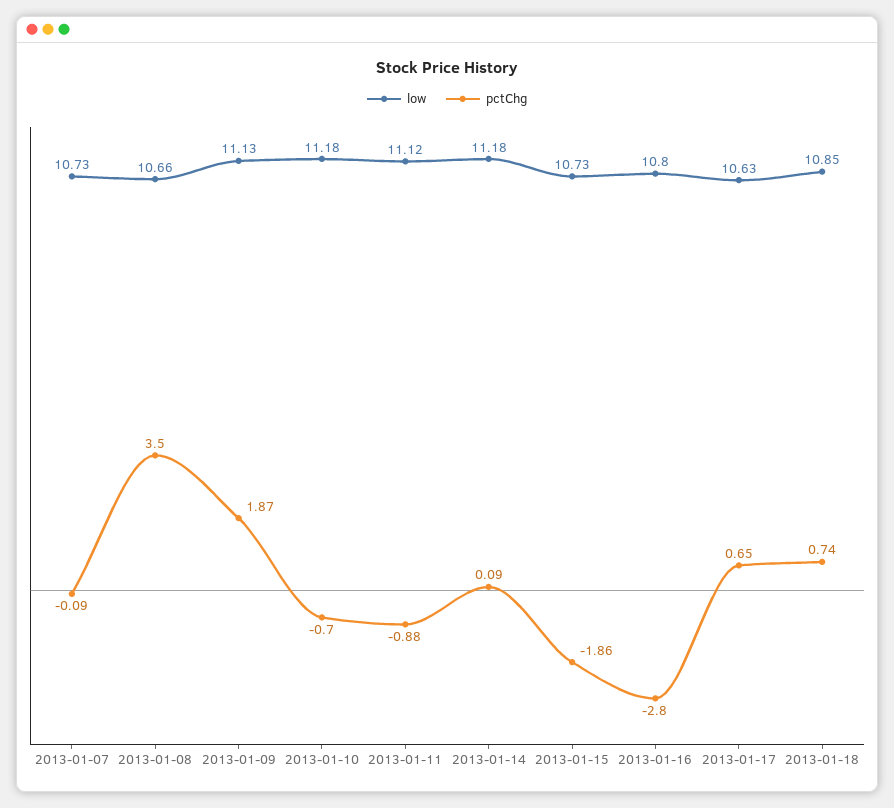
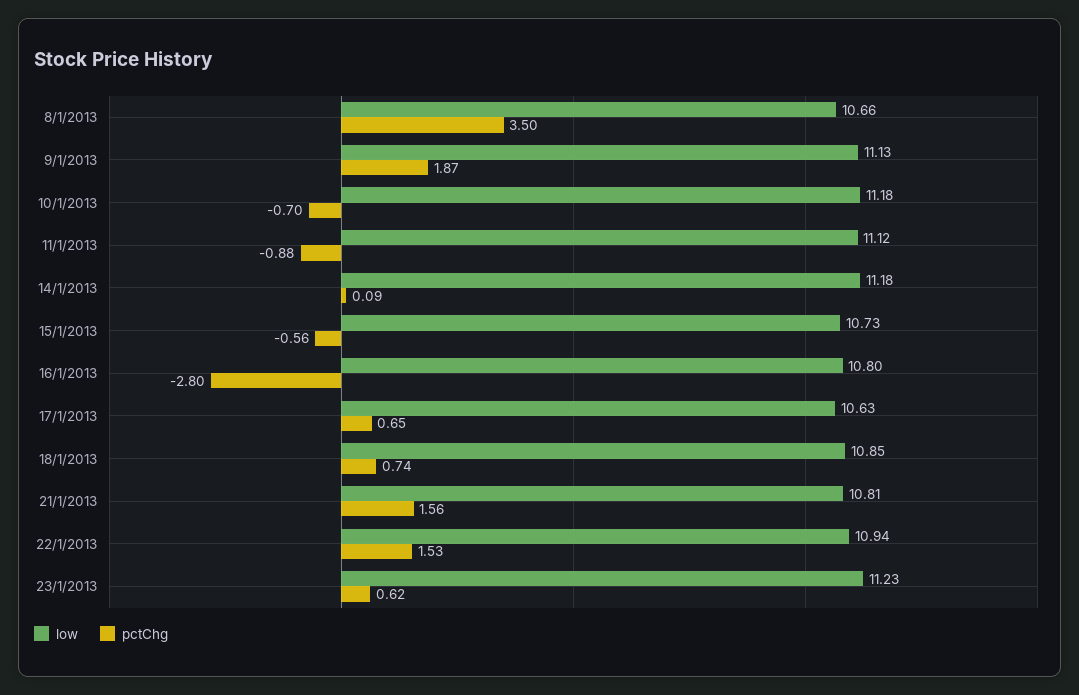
low, 2013-01-07: 10.73 -> none
pctChg, 2013-01-07: -0.09 -> none
pctChg, 2013-01-15: -1.86 -> -0.56
low, 21/1/2013: none -> 10.81
pctChg, 21/1/2013: none -> 1.56
low, 22/1/2013: none -> 10.94
pctChg, 22/1/2013: none -> 1.53
low, 23/1/2013: none -> 11.23
pctChg, 23/1/2013: none -> 0.62

